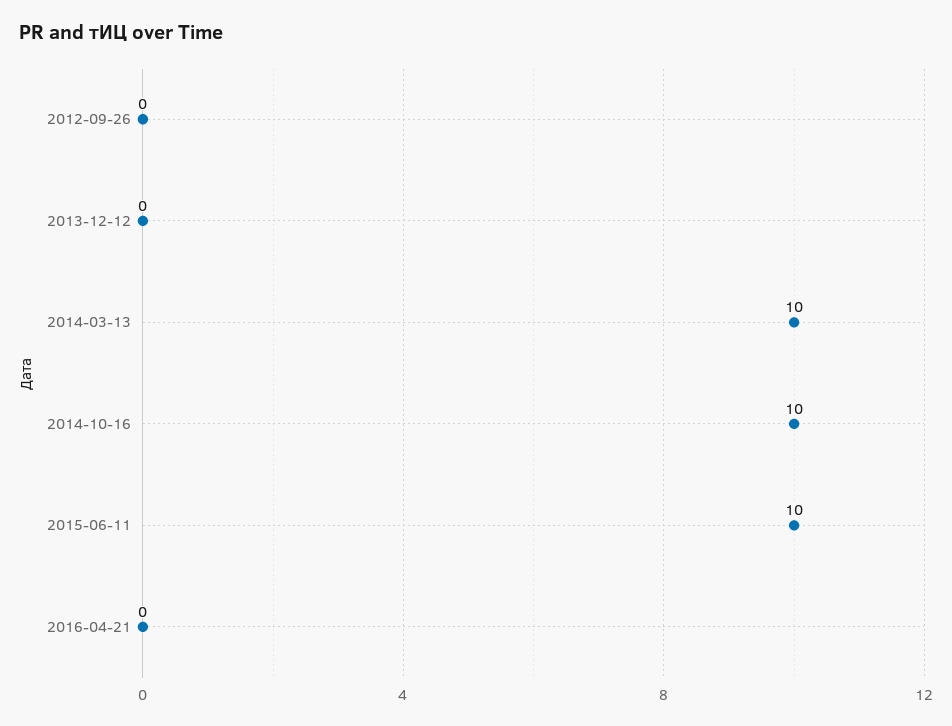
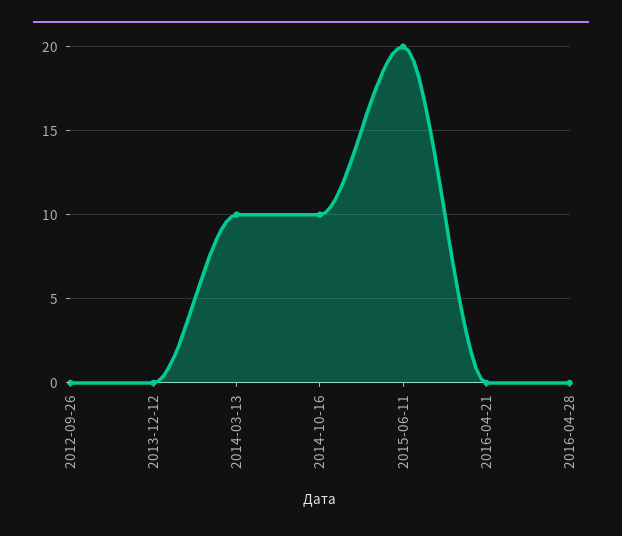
2015-06-11: 10 -> 20
2016-04-28: none -> 0

